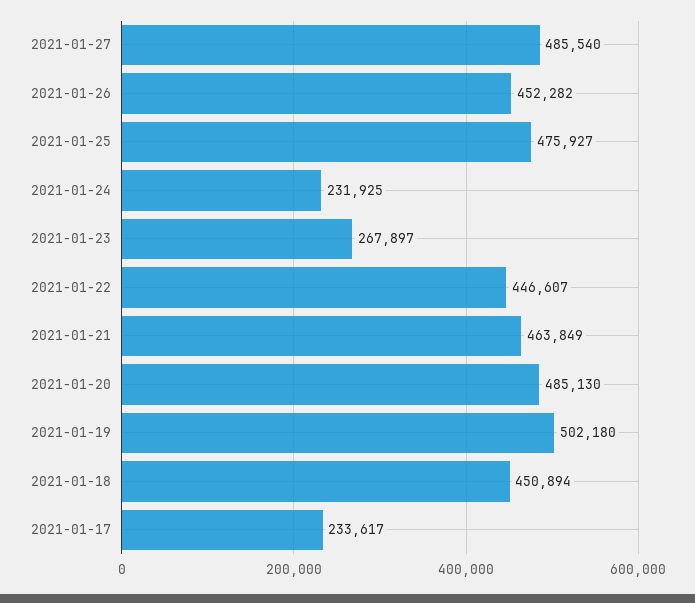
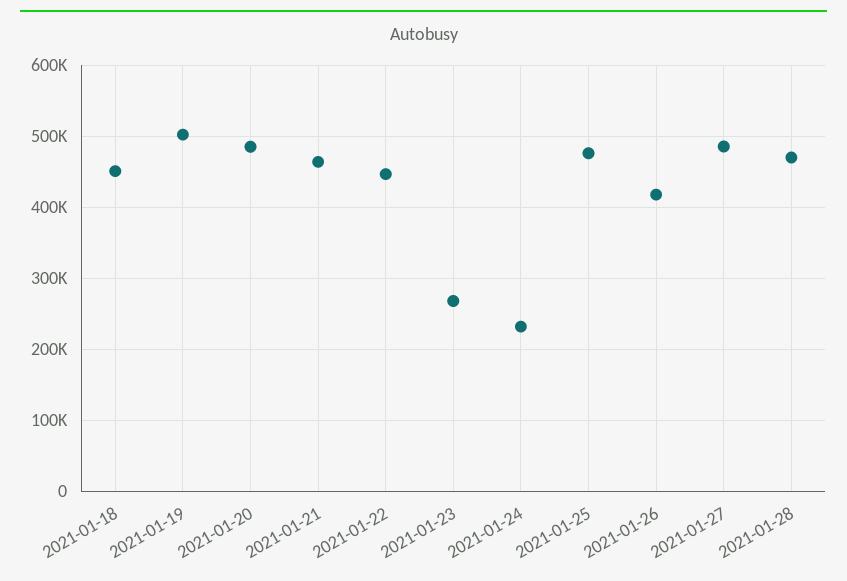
2021-01-26: 452282 -> 420000
2021-01-17: 233617 -> none
2021-01-28: none -> 470000

